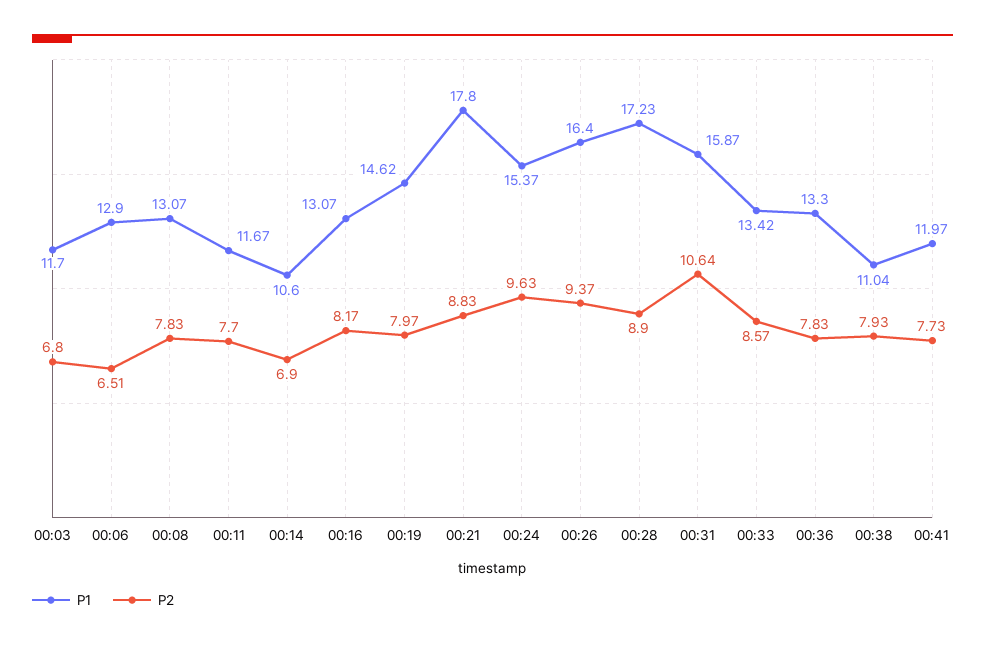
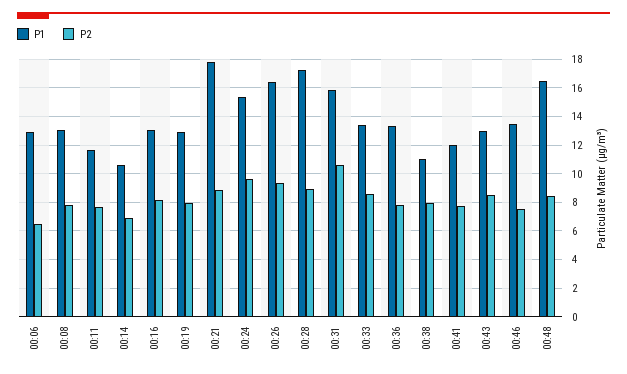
P1, 00:03: 11.7 -> none
P2, 00:03: 6.8 -> none
P1, 00:19: 14.62 -> 13
P1, 00:43: none -> 13
P2, 00:43: none -> 8.5
P1, 00:46: none -> 13.5
P2, 00:46: none -> 7.5
P1, 00:48: none -> 16.5
P2, 00:48: none -> 8.5

